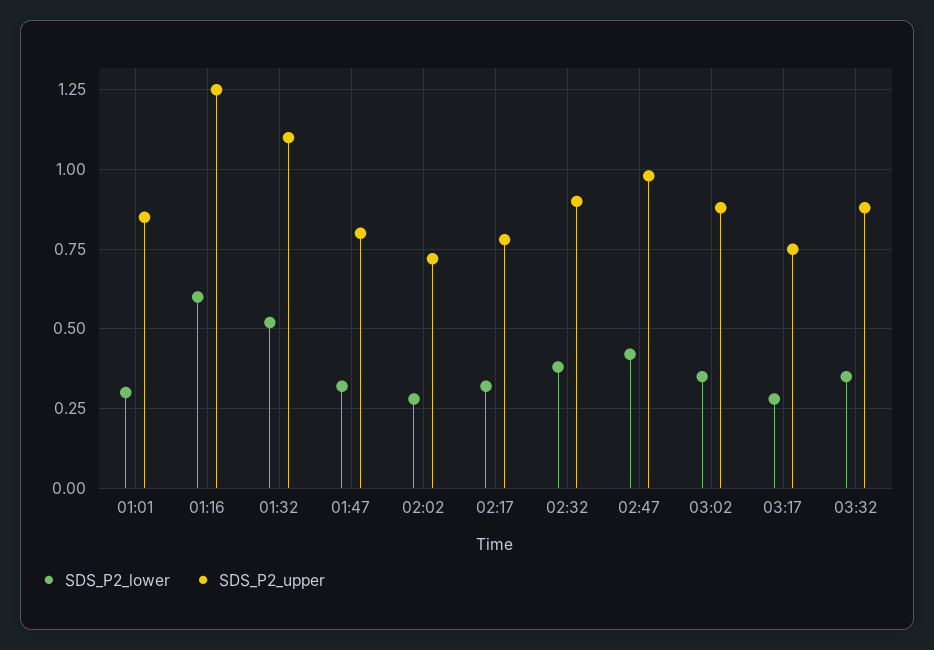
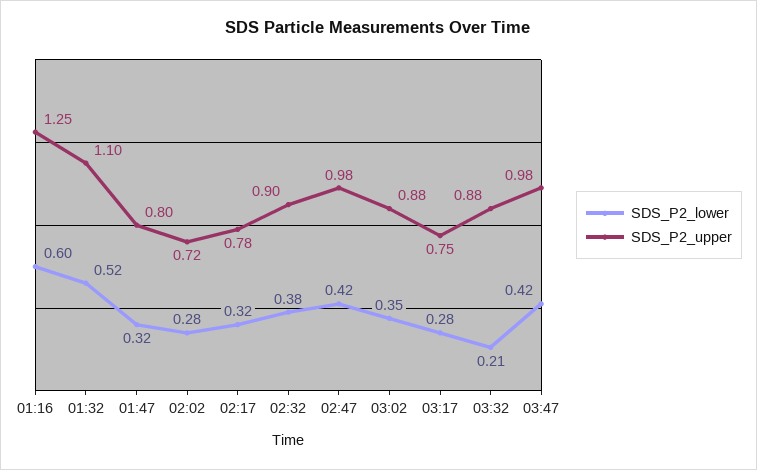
SDS_P2_lower, 01:01: 0.3 -> none
SDS_P2_upper, 01:01: 0.85 -> none
SDS_P2_lower, 03:32: 0.35 -> 0.21
SDS_P2_lower, 03:47: none -> 0.42
SDS_P2_upper, 03:47: none -> 0.98

